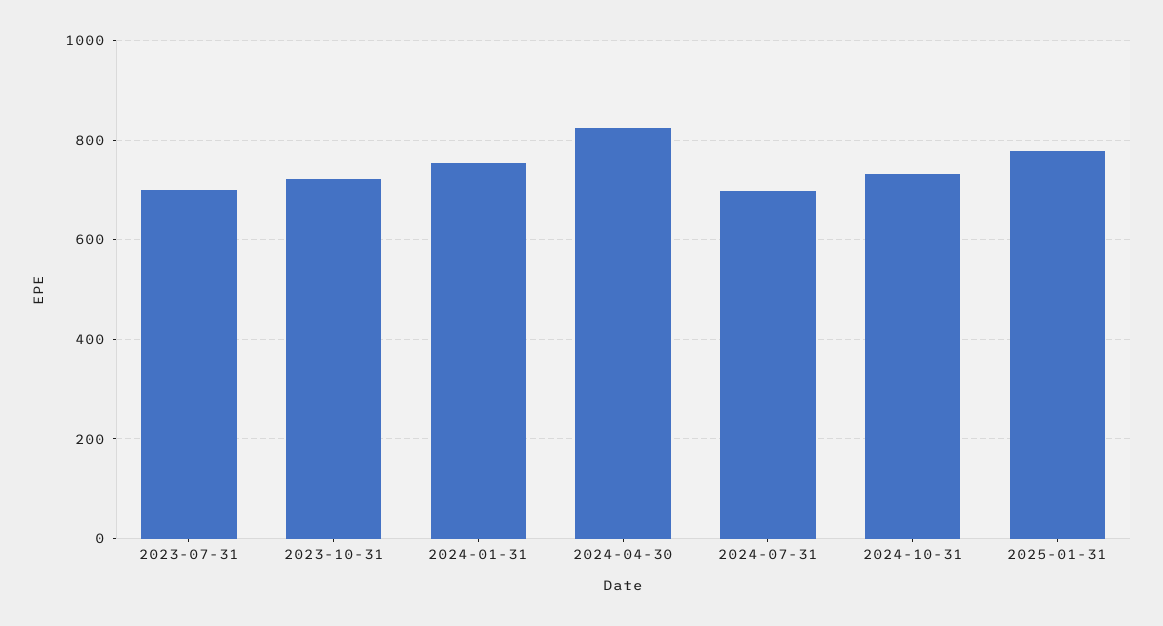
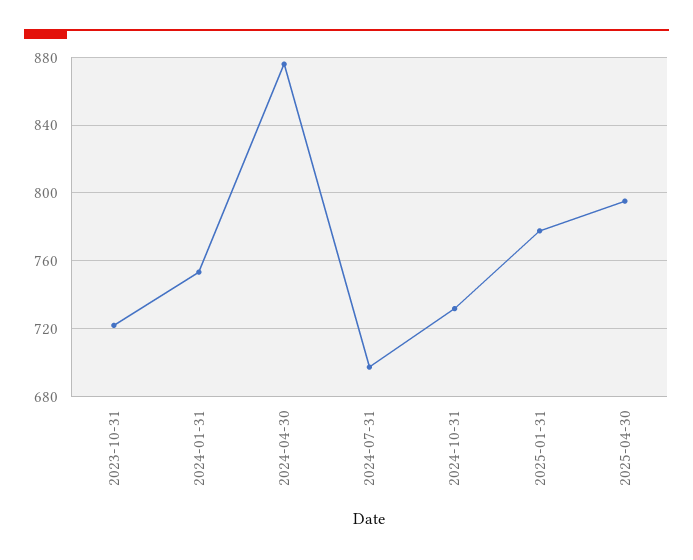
2023-07-31: 700 -> none
2024-04-30: 820 -> 875
2025-04-30: none -> 795

